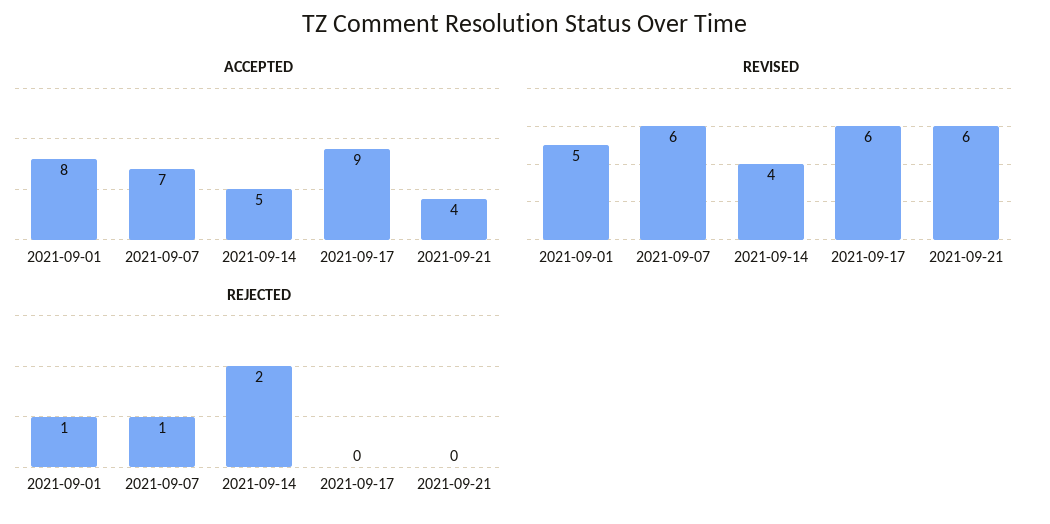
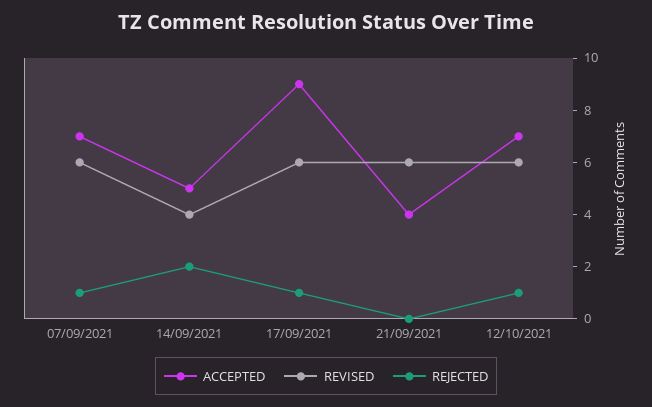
ACCEPTED, 2021-09-01: 8 -> none
REVISED, 2021-09-01: 5 -> none
REJECTED, 2021-09-01: 1 -> none
REJECTED, 2021-09-17: 0 -> 1
ACCEPTED, 12/10/2021: none -> 7
REVISED, 12/10/2021: none -> 6
REJECTED, 12/10/2021: none -> 1

